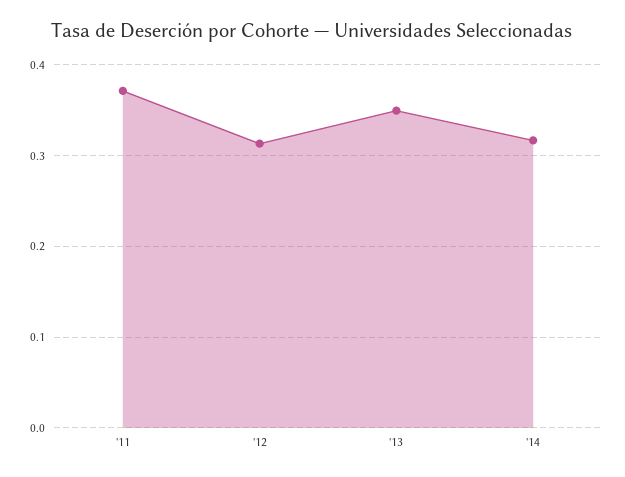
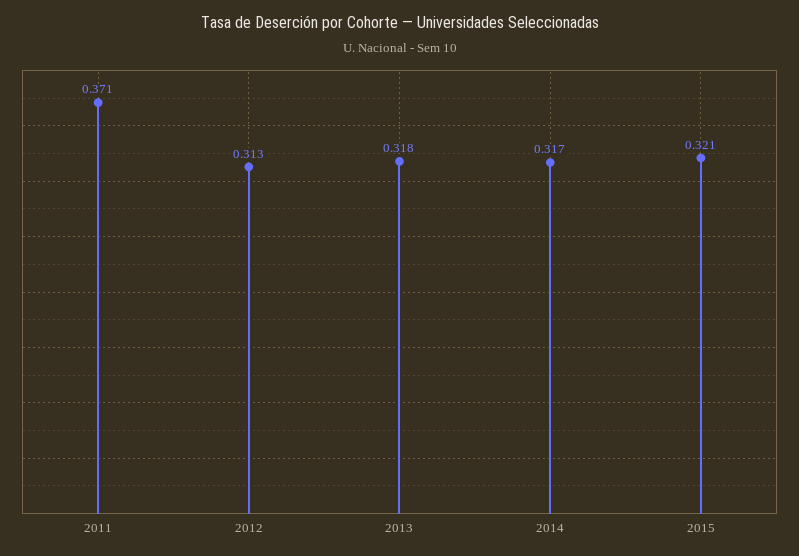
'13: 0.35 -> 0.318
2015: none -> 0.321

